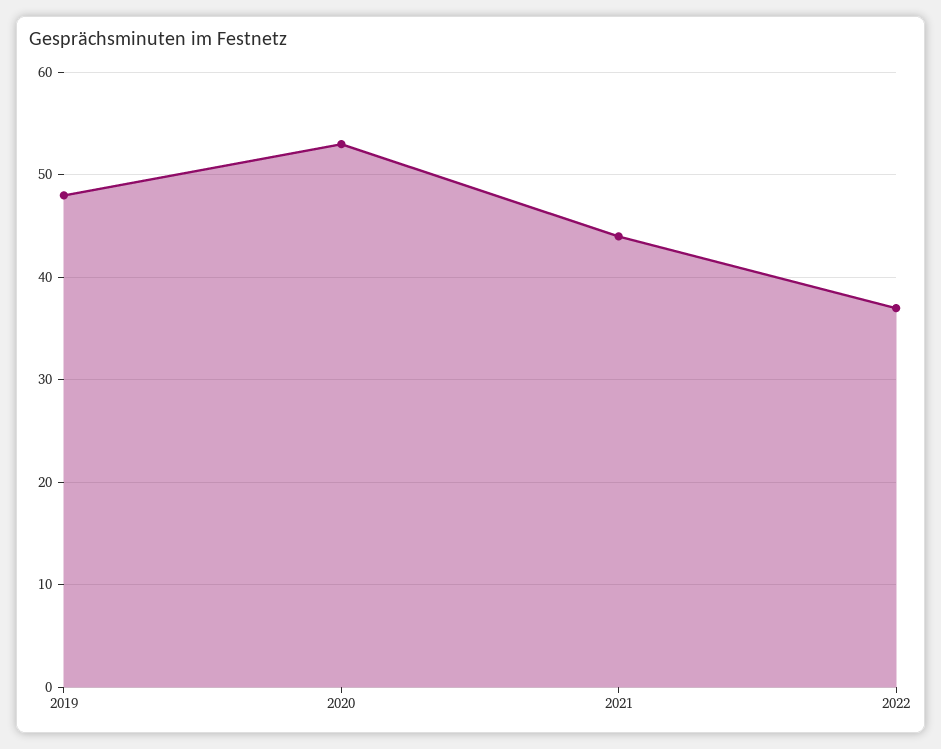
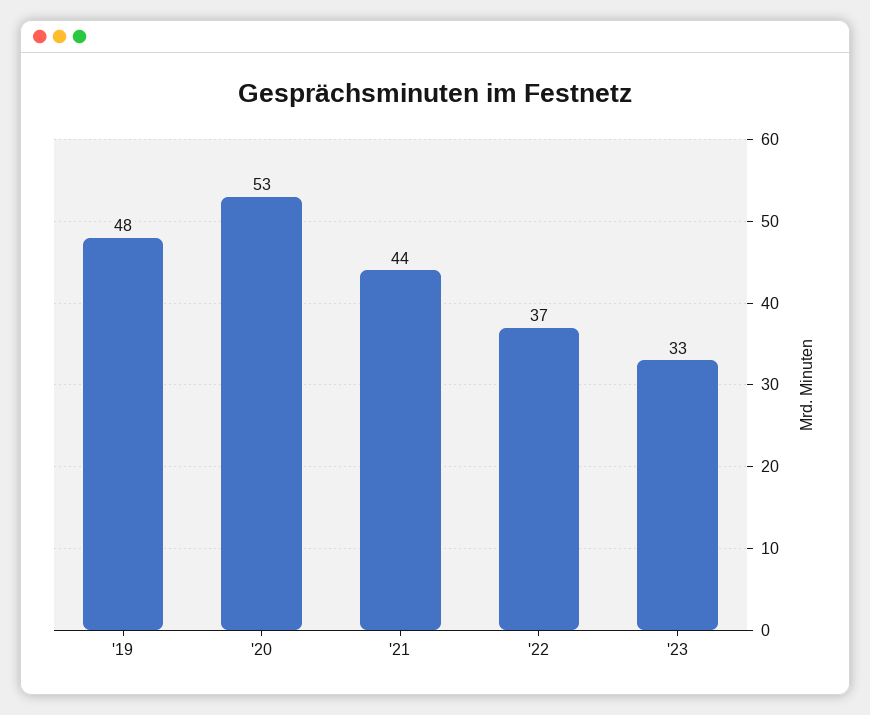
'23: none -> 33

